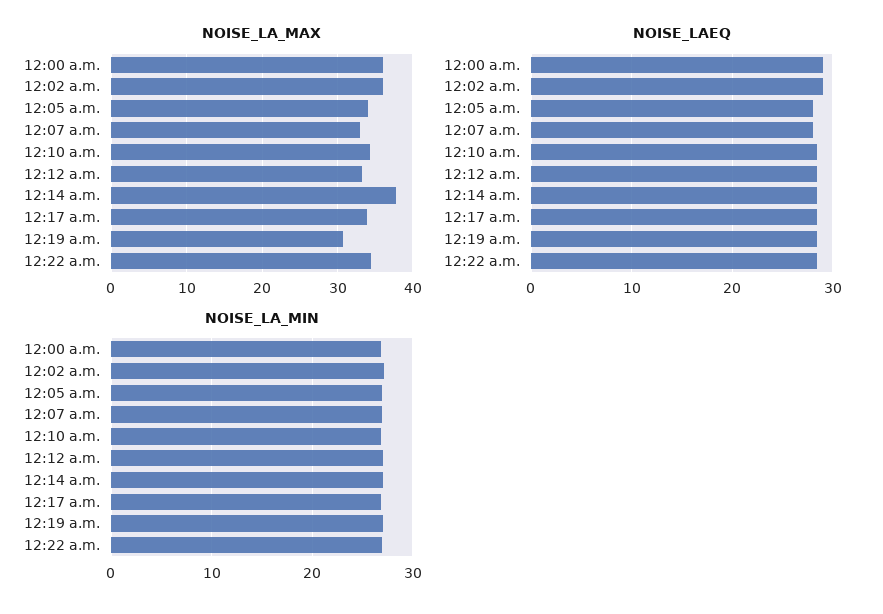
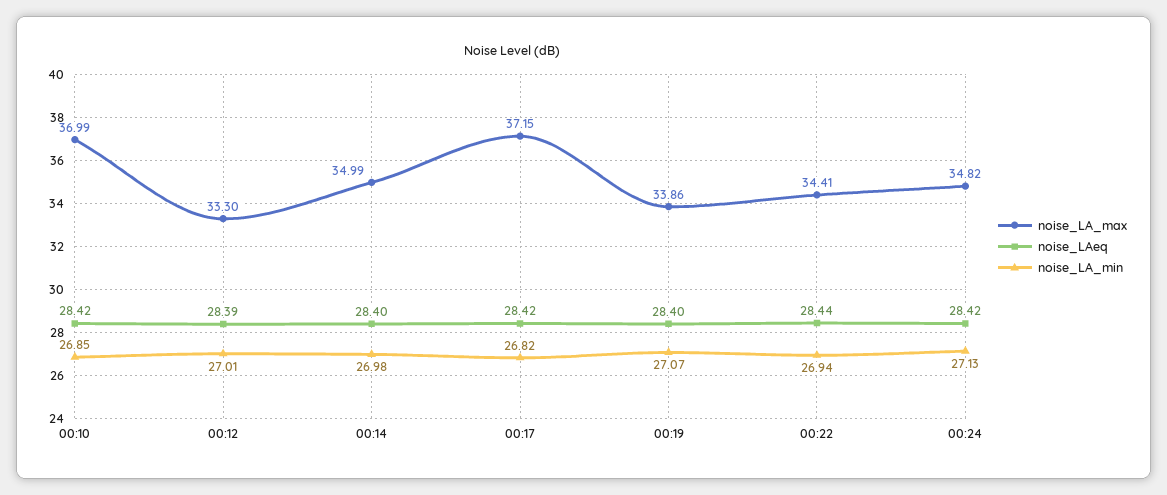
NOISE_LA_MAX, 12:00 a.m.: 36 -> none
NOISE_LA_MAX, 12:02 a.m.: 36 -> none
NOISE_LA_MAX, 12:05 a.m.: 34 -> none
NOISE_LA_MAX, 12:07 a.m.: 33 -> none
NOISE_LA_MAX, 12:10 a.m.: 34 -> 36.99
NOISE_LA_MAX, 12:14 a.m.: 38 -> 34.99
NOISE_LA_MAX, 12:17 a.m.: 34 -> 37.15
NOISE_LA_MAX, 12:19 a.m.: 31 -> 33.86
NOISE_LAEQ, 12:00 a.m.: 29 -> none
NOISE_LAEQ, 12:02 a.m.: 29 -> none
NOISE_LAEQ, 12:05 a.m.: 28 -> none
NOISE_LAEQ, 12:07 a.m.: 28 -> none
NOISE_LA_MIN, 12:00 a.m.: 27 -> none
NOISE_LA_MIN, 12:02 a.m.: 27 -> none
NOISE_LA_MIN, 12:05 a.m.: 27 -> none
NOISE_LA_MIN, 12:07 a.m.: 27 -> none
NOISE_LA_MAX, 00:24: none -> 34.82
NOISE_LAEQ, 00:24: none -> 28.42
NOISE_LA_MIN, 00:24: none -> 27.13

